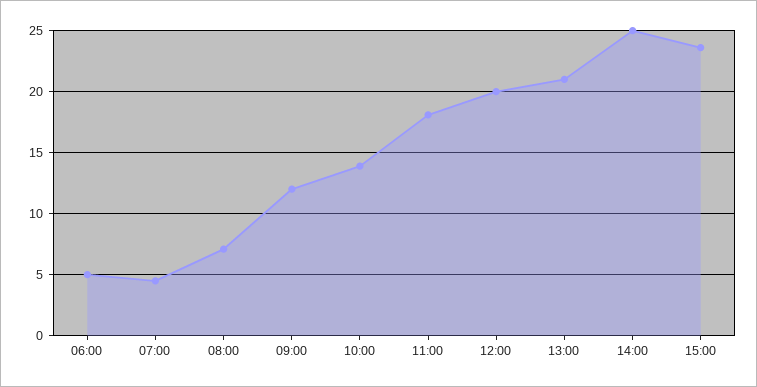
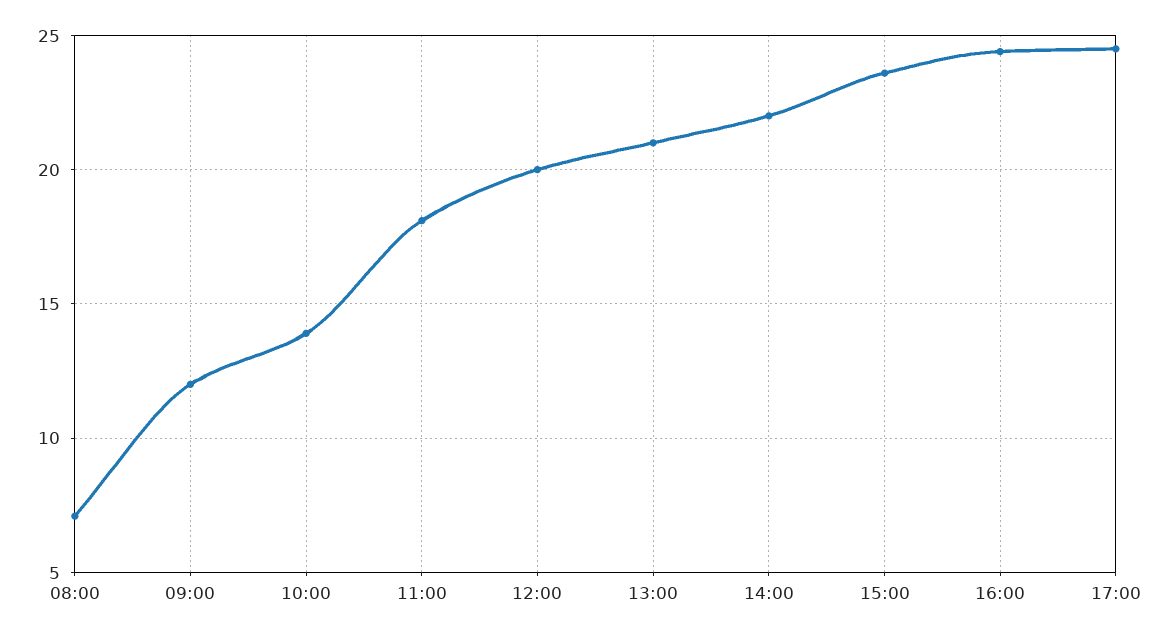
06:00: 5 -> none
07:00: 4.5 -> none
14:00: 25 -> 22
16:00: none -> 24.5
17:00: none -> 24.5

